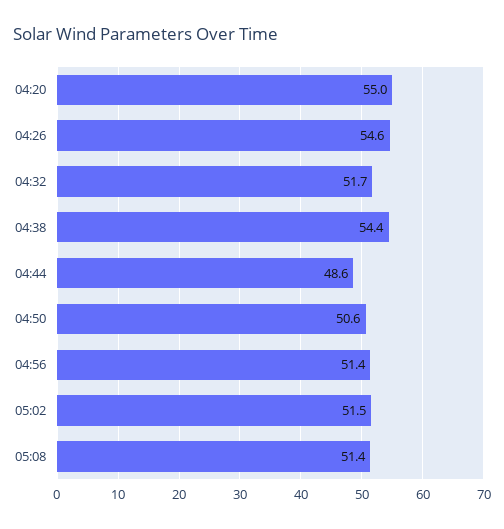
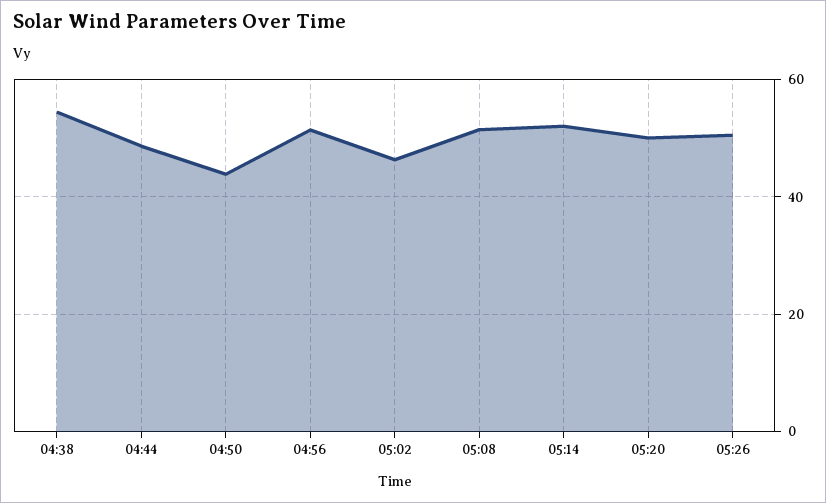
04:20: 55 -> none
04:26: 54.6 -> none
04:32: 51.7 -> none
04:50: 50.6 -> 44
05:02: 51.5 -> 46
05:14: none -> 52
05:20: none -> 50
05:26: none -> 50

